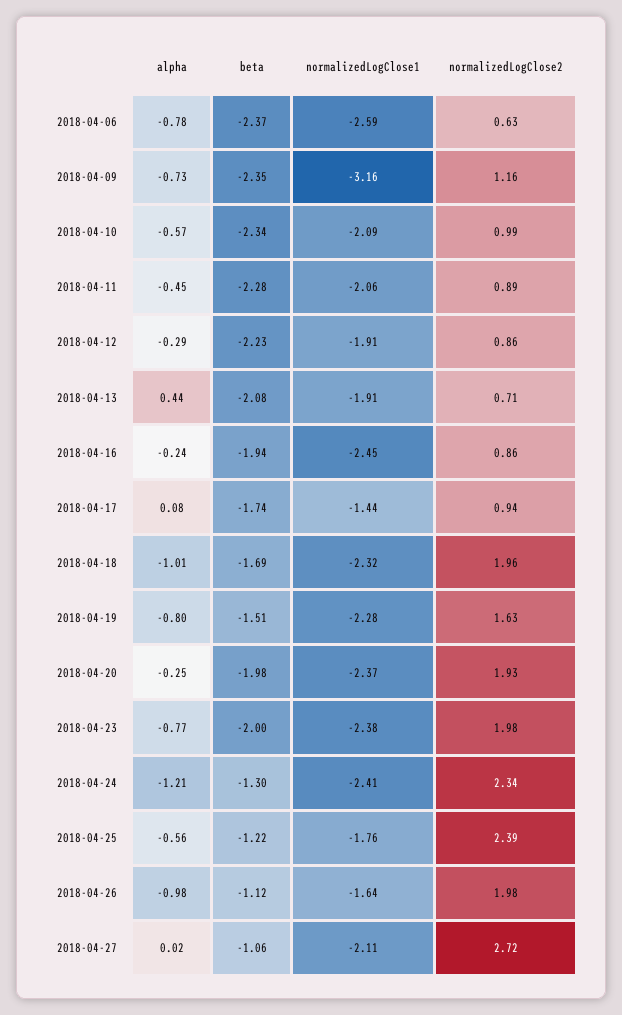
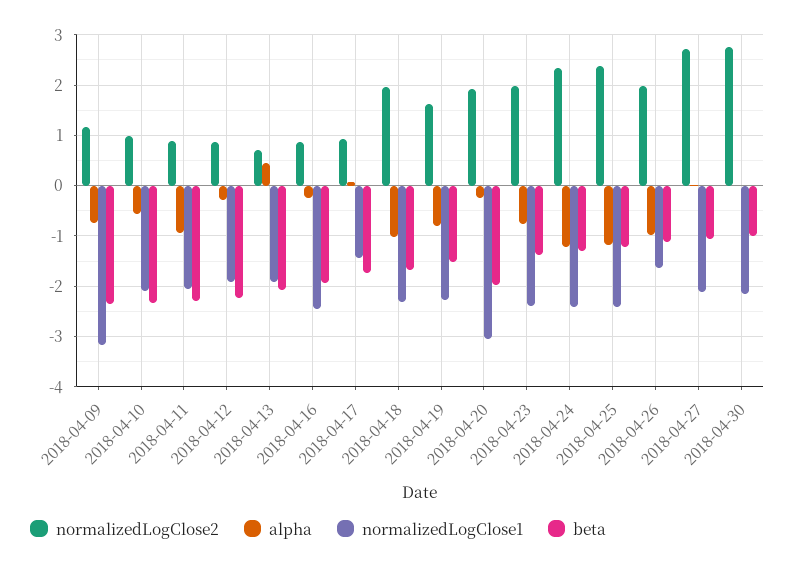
alpha, 2018-04-06: -0.78 -> none
beta, 2018-04-06: -2.37 -> none
normalizedLogClose1, 2018-04-06: -2.59 -> none
normalizedLogClose2, 2018-04-06: 0.63 -> none
alpha, 2018-04-11: -0.45 -> -1
normalizedLogClose1, 2018-04-20: -2.37 -> -3
beta, 2018-04-23: -2 -> -1.4
alpha, 2018-04-25: -0.56 -> -1.2
normalizedLogClose1, 2018-04-25: -1.76 -> -2.4
normalizedLogClose2, 2018-04-30: none -> 2.8
alpha, 2018-04-30: none -> 0
normalizedLogClose1, 2018-04-30: none -> -2.2
beta, 2018-04-30: none -> -1

